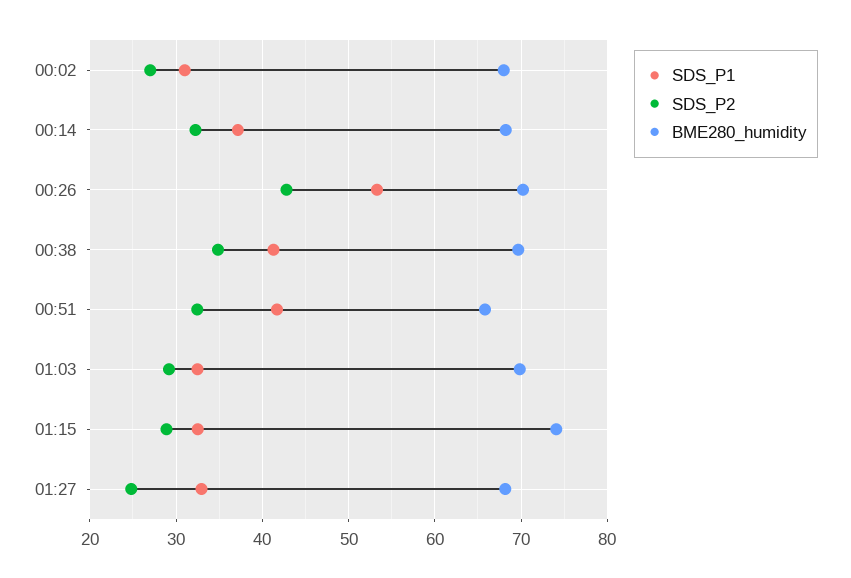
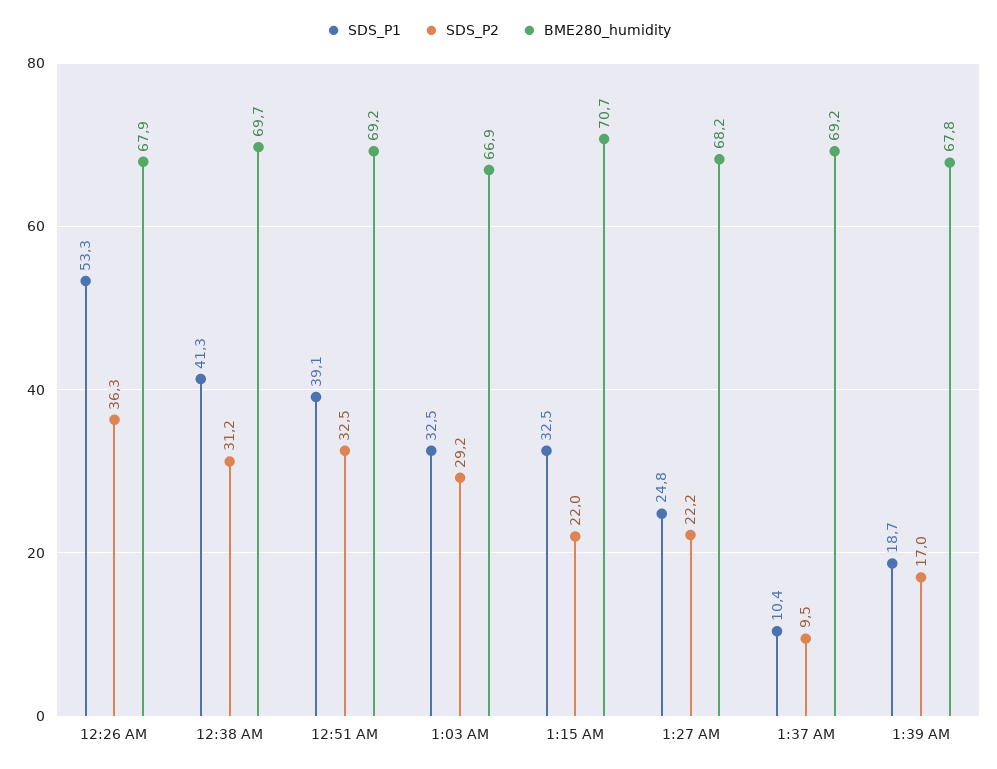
SDS_P1, 00:02: 31 -> none
SDS_P2, 00:02: 27 -> none
BME280_humidity, 00:02: 68 -> none
SDS_P1, 00:14: 37 -> none
SDS_P2, 00:14: 32 -> none
BME280_humidity, 00:14: 68 -> none
SDS_P2, 00:26: 43 -> 36.3
BME280_humidity, 00:26: 70 -> 67.9
SDS_P2, 00:38: 35 -> 31.2
SDS_P1, 00:51: 42 -> 39.1
BME280_humidity, 00:51: 66 -> 69.2
BME280_humidity, 01:03: 70 -> 66.9
SDS_P2, 01:15: 29 -> 22
BME280_humidity, 01:15: 74 -> 70.7
SDS_P1, 01:27: 33 -> 24.8
SDS_P2, 01:27: 25 -> 22.2
SDS_P1, 1:37 AM: none -> 10.4
SDS_P2, 1:37 AM: none -> 9.5
BME280_humidity, 1:37 AM: none -> 69.2
SDS_P1, 1:39 AM: none -> 18.7
SDS_P2, 1:39 AM: none -> 17
BME280_humidity, 1:39 AM: none -> 67.8

